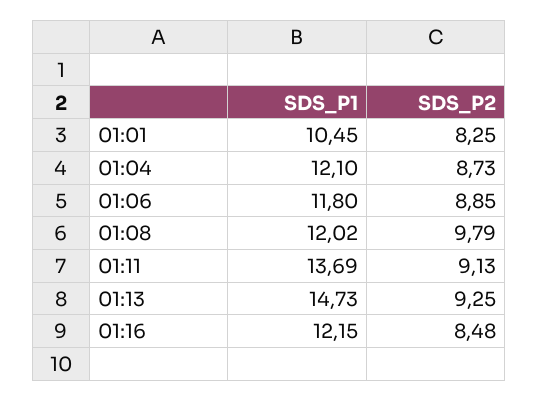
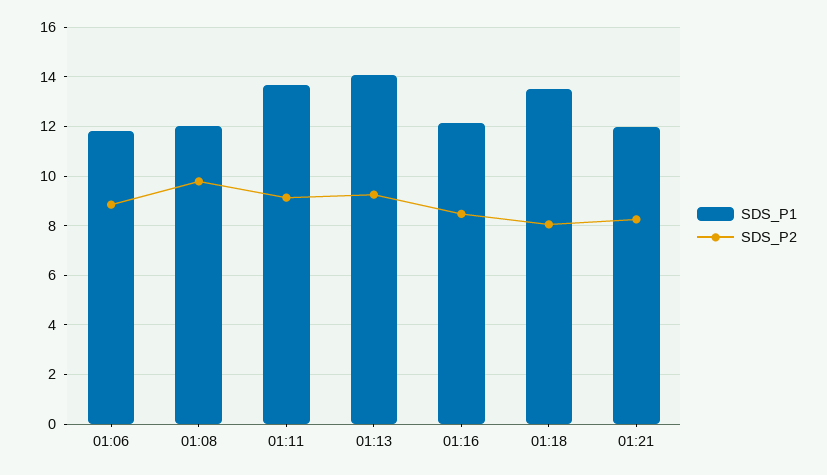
SDS_P1, 01:01: 10.45 -> none
SDS_P2, 01:01: 8.25 -> none
SDS_P1, 01:04: 12.1 -> none
SDS_P2, 01:04: 8.73 -> none
SDS_P1, 01:13: 14.73 -> 14
SDS_P1, 01:18: none -> 13.5
SDS_P2, 01:18: none -> 8
SDS_P1, 01:21: none -> 12
SDS_P2, 01:21: none -> 8.25

